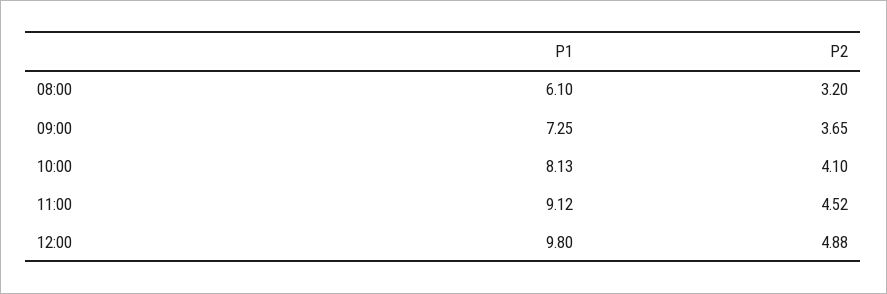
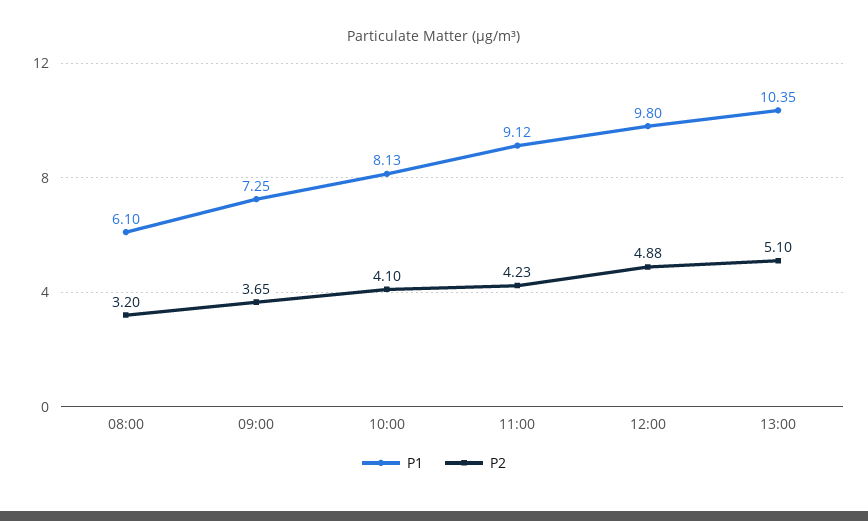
P2, 11:00: 4.52 -> 4.23
P1, 13:00: none -> 10.35
P2, 13:00: none -> 5.1

